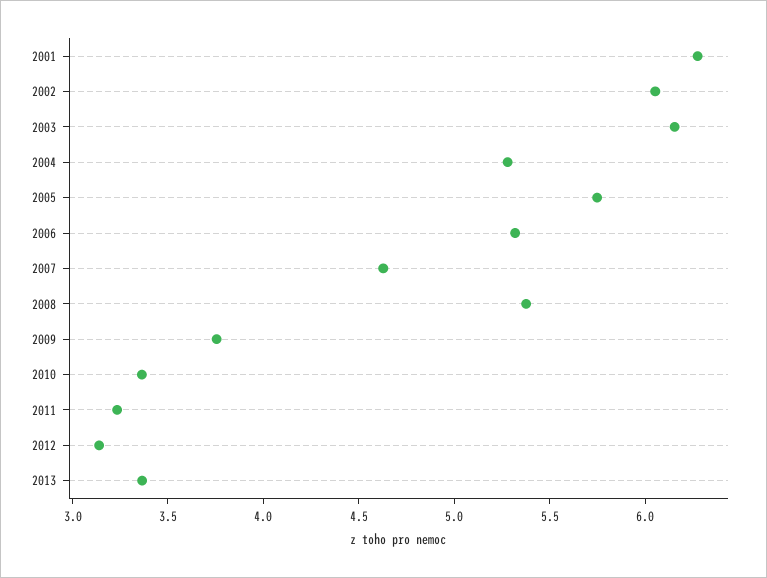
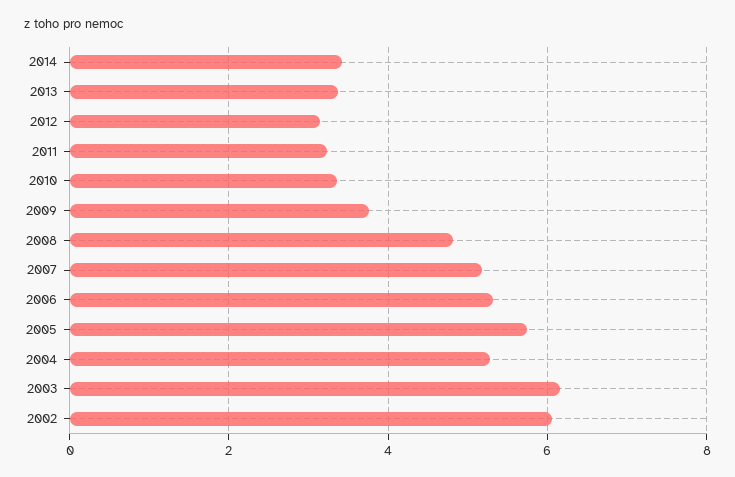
2001: 6.3 -> none
2007: 4.6 -> 5.2
2008: 5.4 -> 4.8
2014: none -> 3.4

